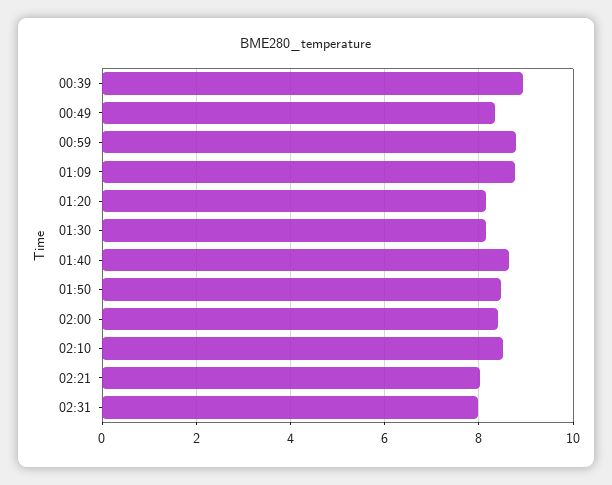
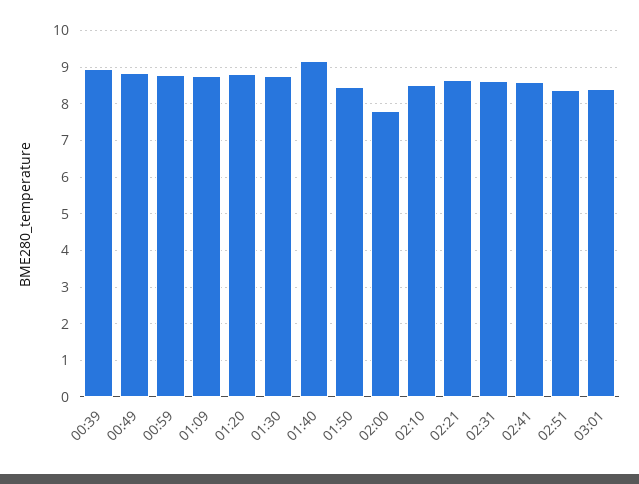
00:49: 8.4 -> 8.8
01:20: 8.2 -> 8.8
01:30: 8.2 -> 8.8
01:40: 8.6 -> 9.2
02:00: 8.4 -> 7.8
02:21: 8 -> 8.6
02:31: 8 -> 8.6
02:41: none -> 8.6
02:51: none -> 8.4
03:01: none -> 8.4

